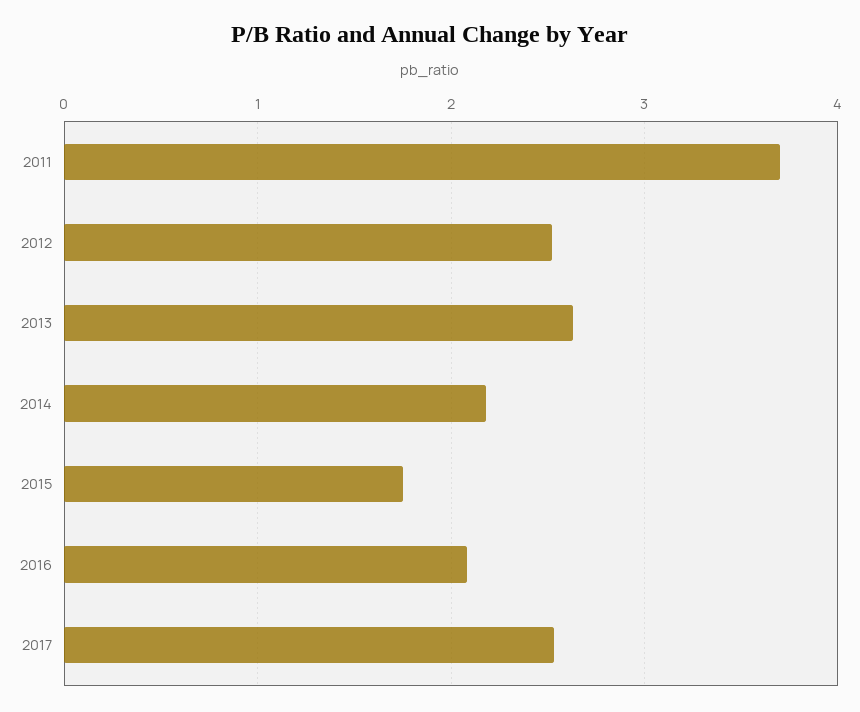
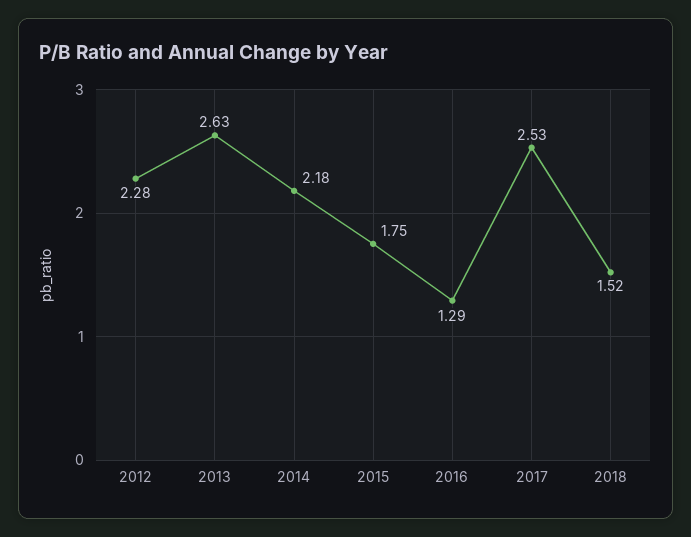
2011: 3.7 -> none
2012: 2.5 -> 2.28
2016: 2.1 -> 1.29
2018: none -> 1.52

